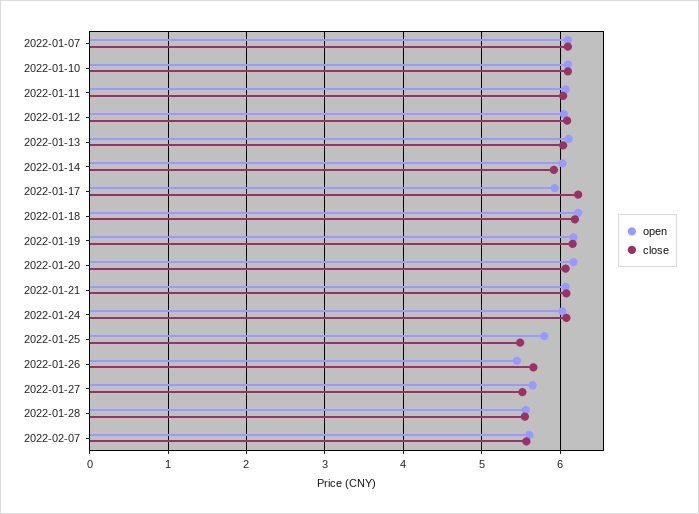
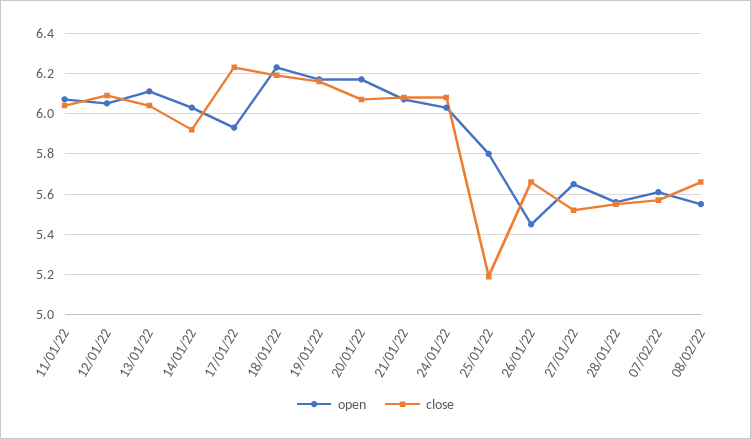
open, 2022-01-07: 6.1 -> none
close, 2022-01-07: 6.1 -> none
open, 2022-01-10: 6.1 -> none
close, 2022-01-10: 6.1 -> none
close, 2022-01-25: 5.5 -> 5.2
open, 08/02/22: none -> 5.55
close, 08/02/22: none -> 5.65

